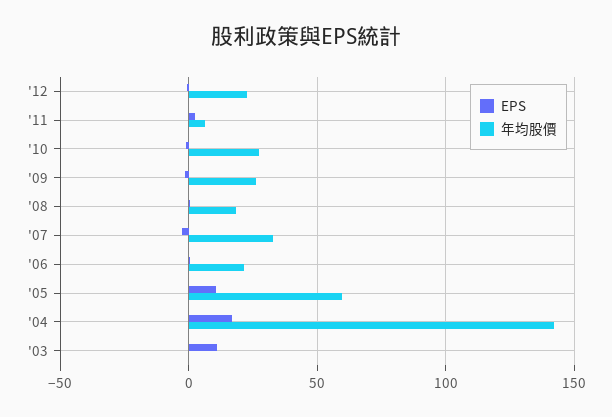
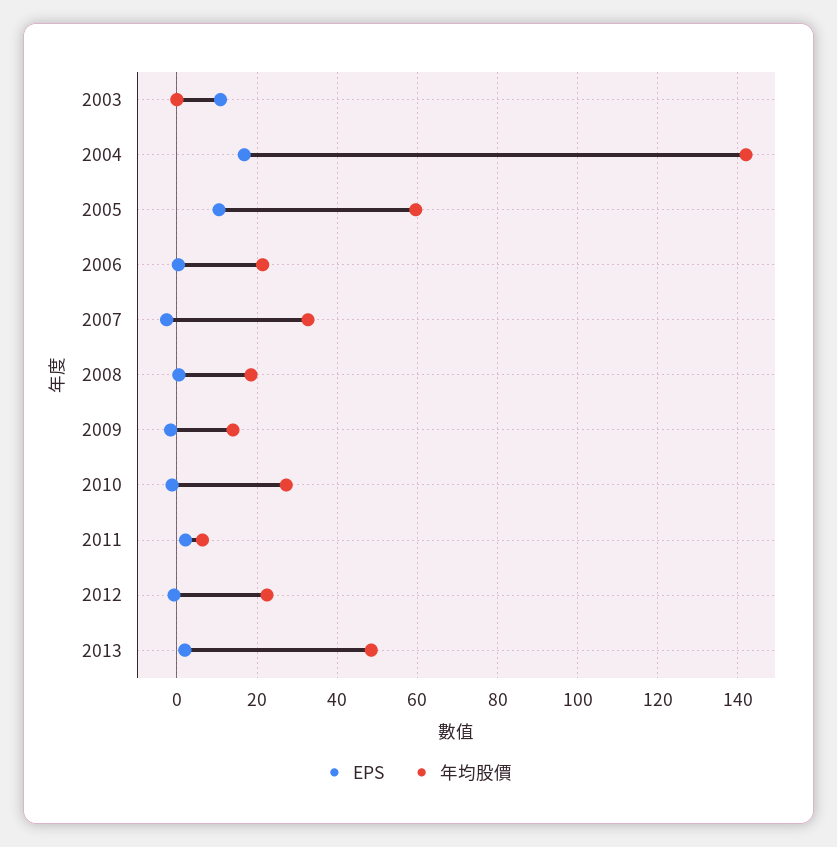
年均股價, '09: 25 -> 14
EPS, 2013: none -> 2
年均股價, 2013: none -> 48

